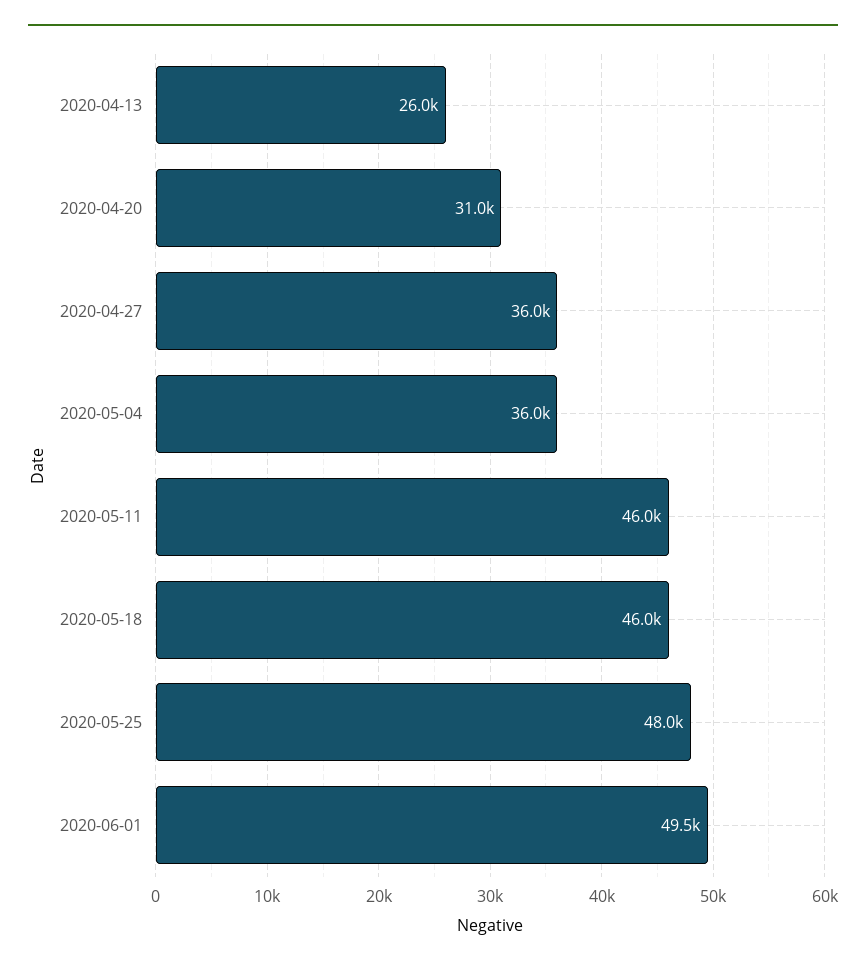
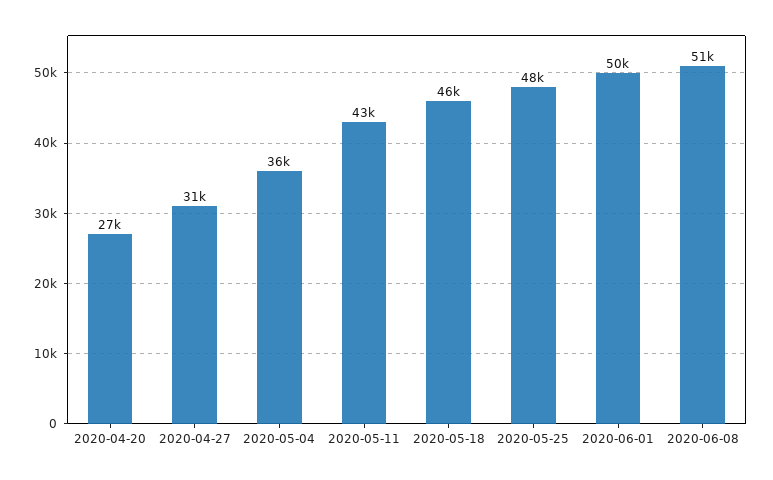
2020-04-13: 26000 -> none
2020-04-20: 31000 -> 27000
2020-04-27: 36000 -> 31000
2020-05-11: 46000 -> 43000
2020-06-08: none -> 51000

